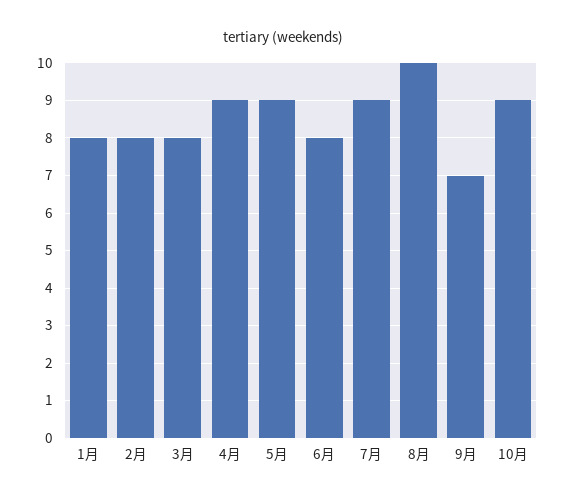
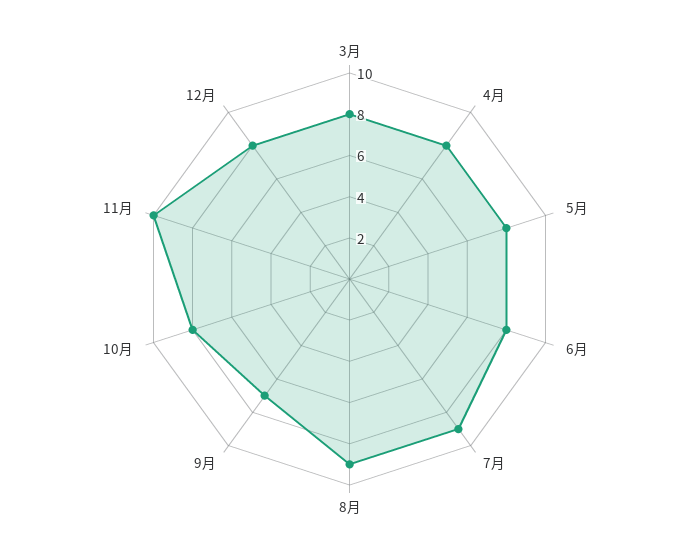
1月: 8 -> none
2月: 8 -> none
4月: 9 -> 8
5月: 9 -> 8
8月: 10 -> 9
10月: 9 -> 8
11月: none -> 10
12月: none -> 8

